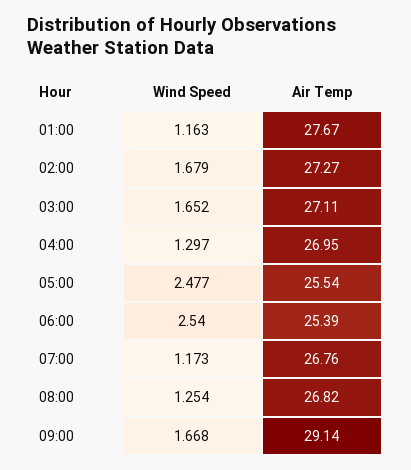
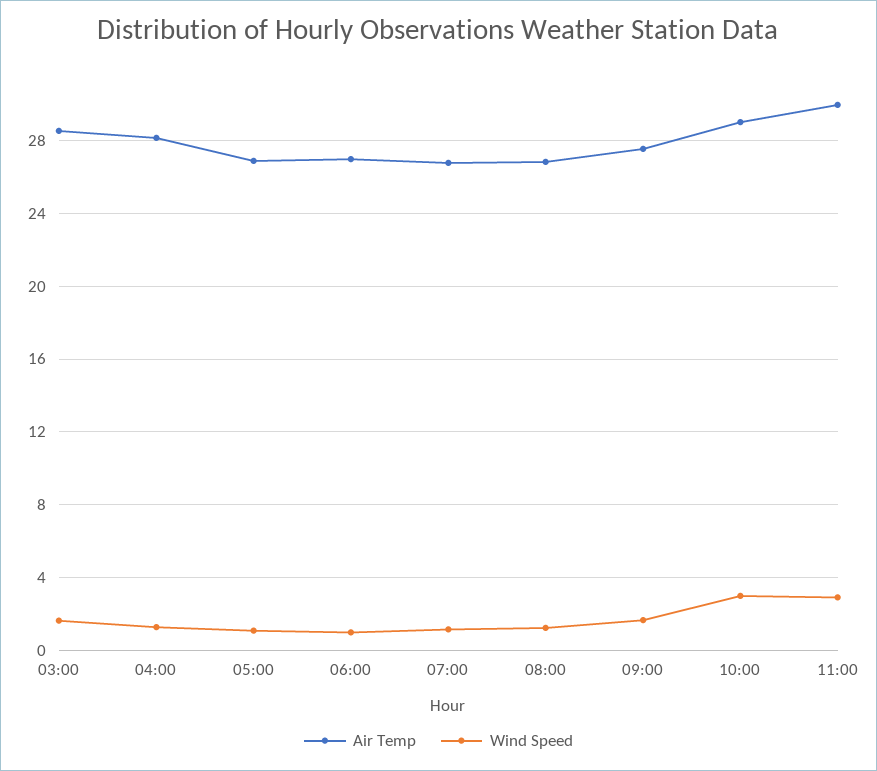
Wind Speed, 01:00: 1.163 -> none
Air Temp, 01:00: 27.67 -> none
Wind Speed, 02:00: 1.679 -> none
Air Temp, 02:00: 27.27 -> none
Air Temp, 03:00: 27.11 -> 28.5
Air Temp, 04:00: 26.95 -> 28
Wind Speed, 05:00: 2.477 -> 1
Air Temp, 05:00: 25.54 -> 27
Wind Speed, 06:00: 2.54 -> 1
Air Temp, 06:00: 25.39 -> 27
Air Temp, 09:00: 29.14 -> 27.5
Air Temp, 10:00: none -> 29
Wind Speed, 10:00: none -> 3
Air Temp, 11:00: none -> 30
Wind Speed, 11:00: none -> 3

